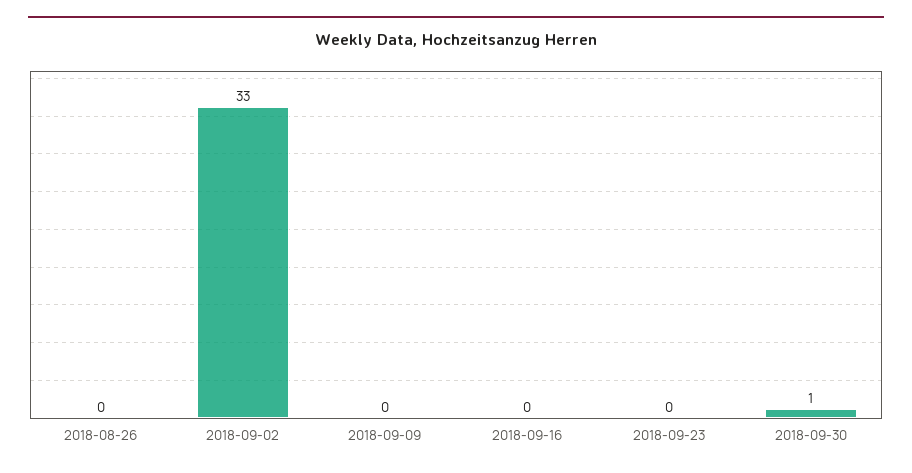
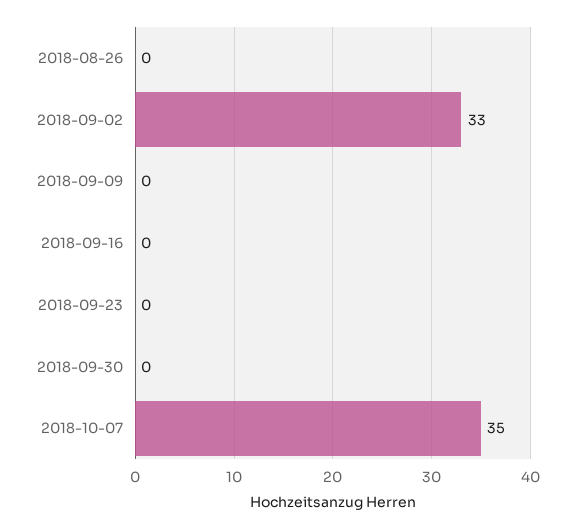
2018-09-30: 1 -> 0
2018-10-07: none -> 35

